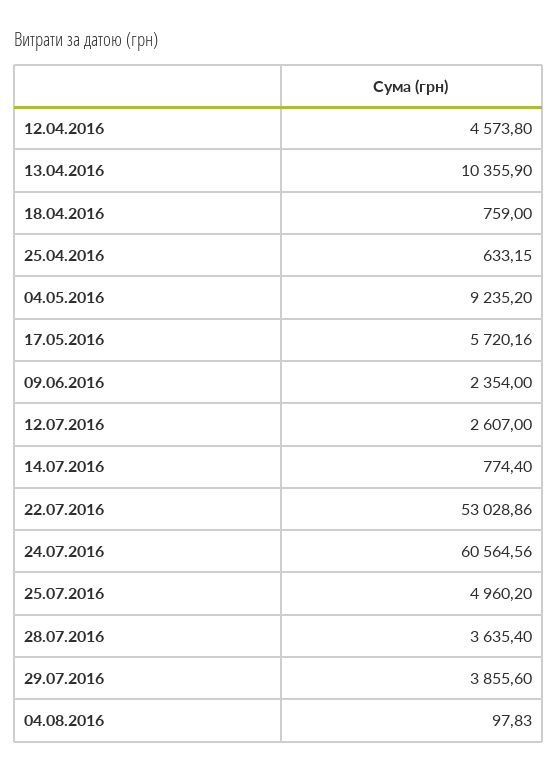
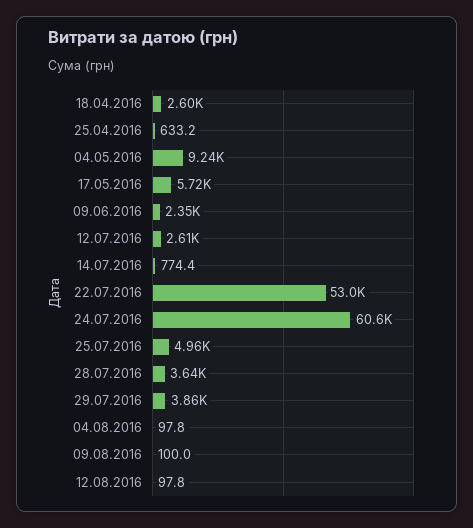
12.04.2016: 4573.8 -> none
13.04.2016: 10355.9 -> none
18.04.2016: 759 -> 2600
09.08.2016: none -> 100
12.08.2016: none -> 97.8

